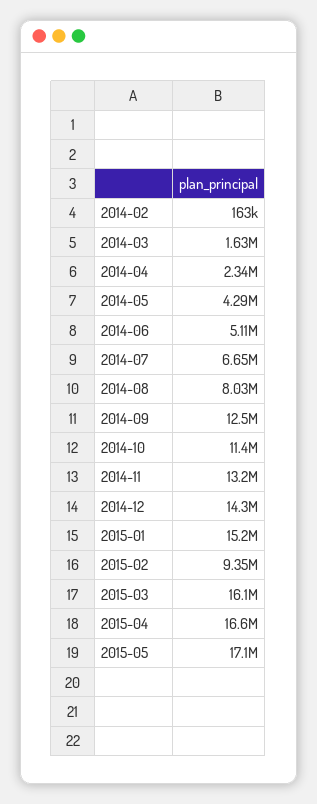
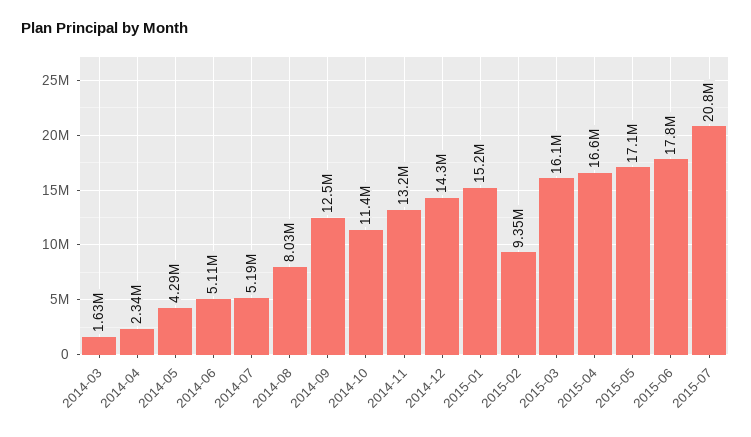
2014-02: 163000 -> none
2014-07: 6650000 -> 5190000
2015-06: none -> 17800000
2015-07: none -> 20800000

